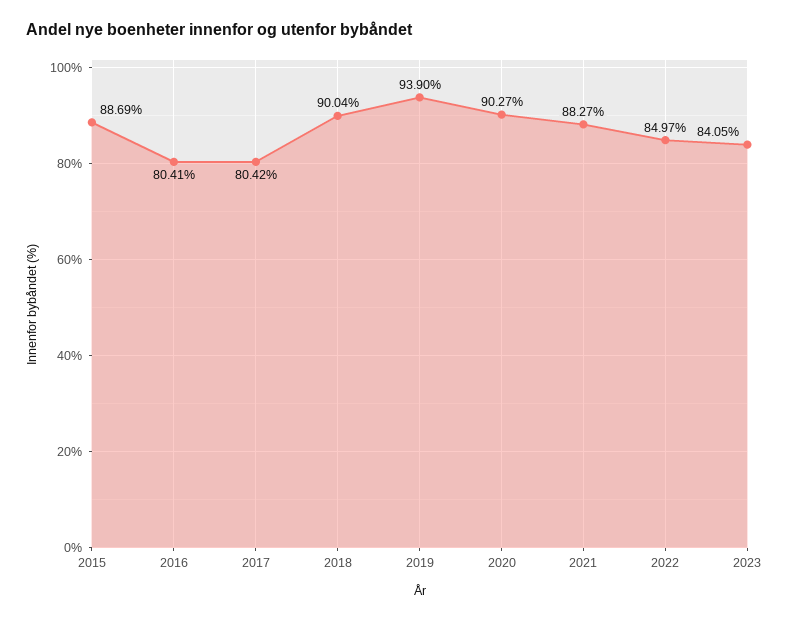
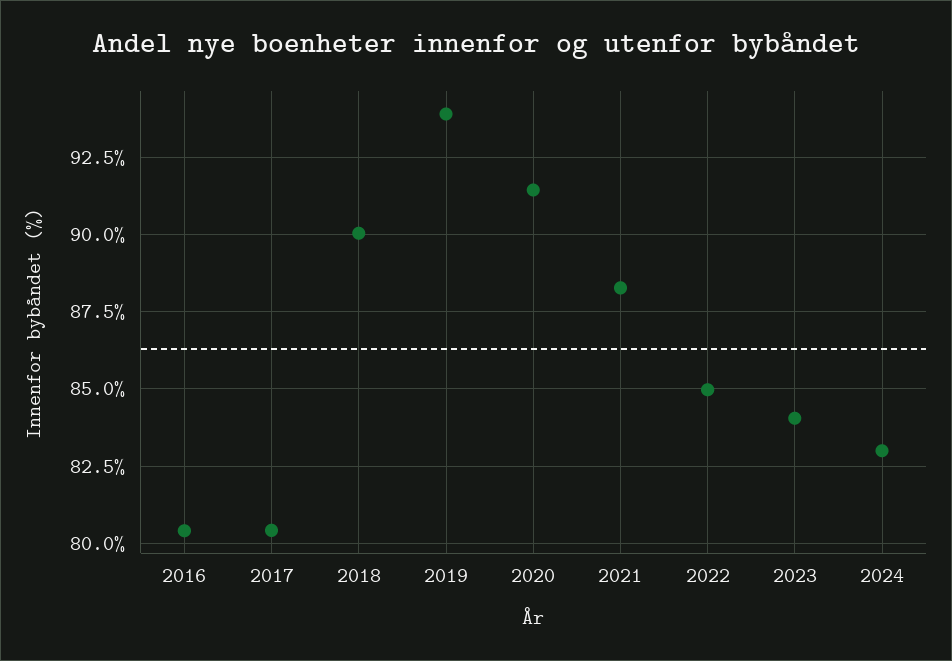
2015: 88.69 -> none
2020: 90.27 -> 91.5
2024: none -> 83

